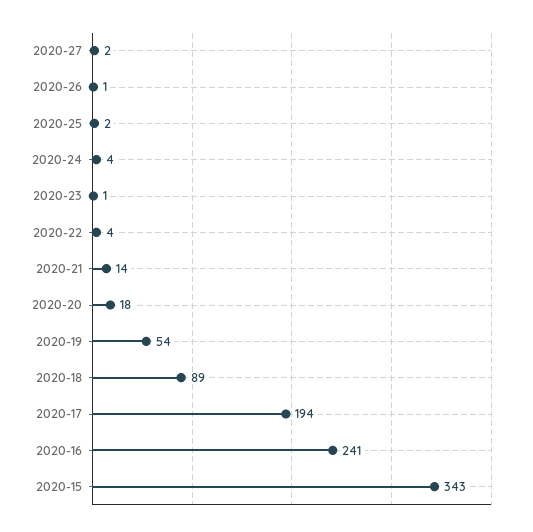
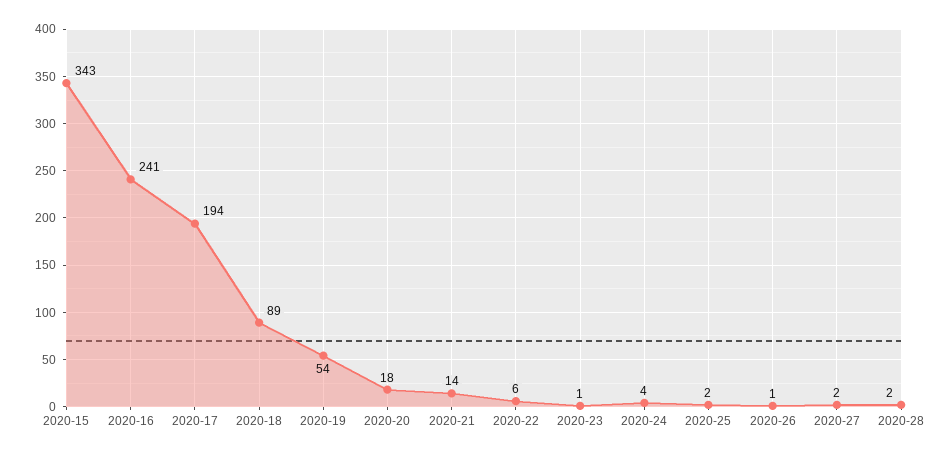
2020-22: 4 -> 6
2020-28: none -> 2

